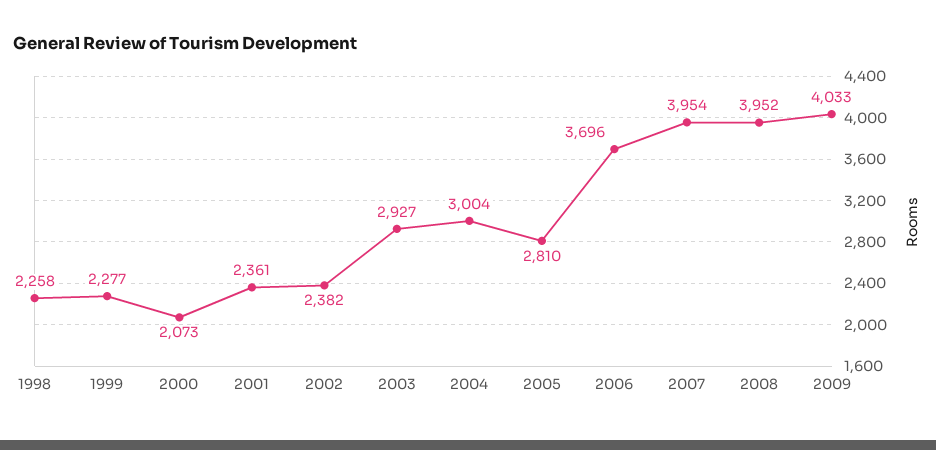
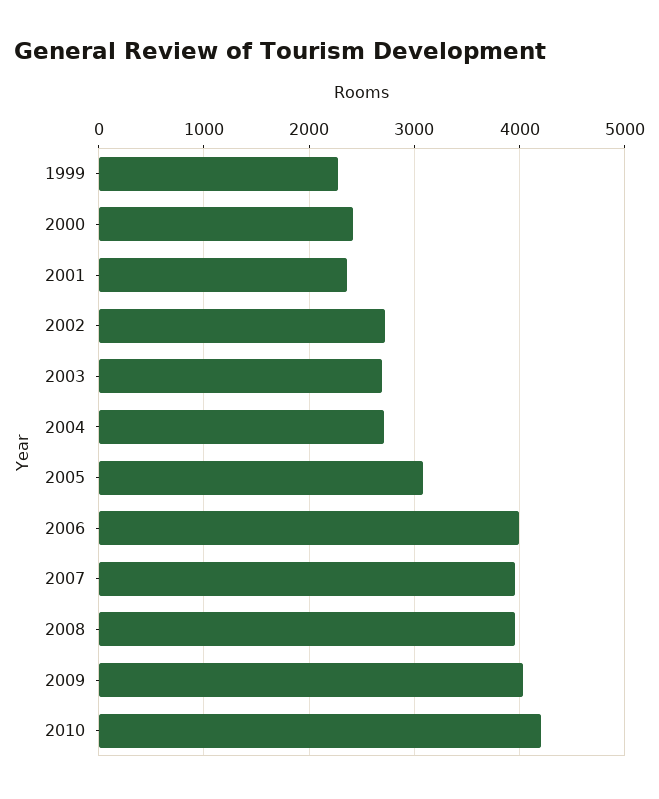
1998: 2258 -> none
2000: 2073 -> 2400
2002: 2382 -> 2700
2003: 2927 -> 2700
2004: 3004 -> 2700
2005: 2810 -> 3100
2006: 3696 -> 4000
2010: none -> 4200

